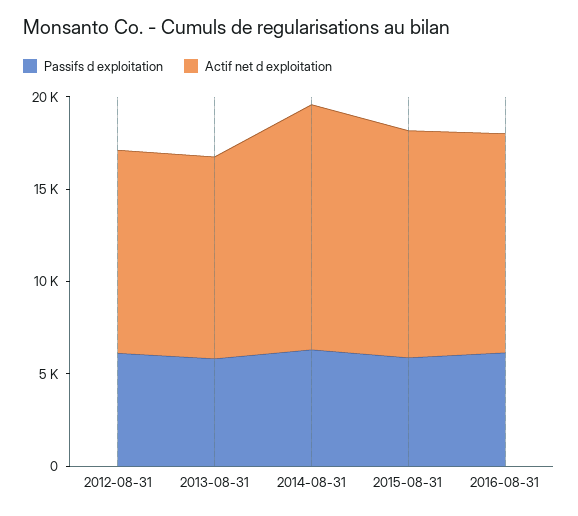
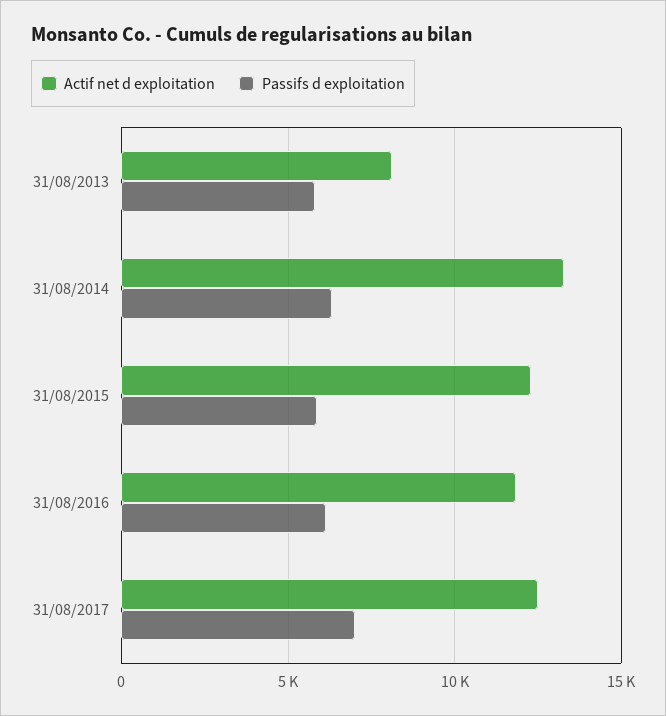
Passifs d exploitation, 2012-08-31: 6000 -> none
Actif net d exploitation, 2012-08-31: 11000 -> none
Actif net d exploitation, 2013-08-31: 11000 -> 8000
Actif net d exploitation, 31/08/2017: none -> 12500
Passifs d exploitation, 31/08/2017: none -> 7000

